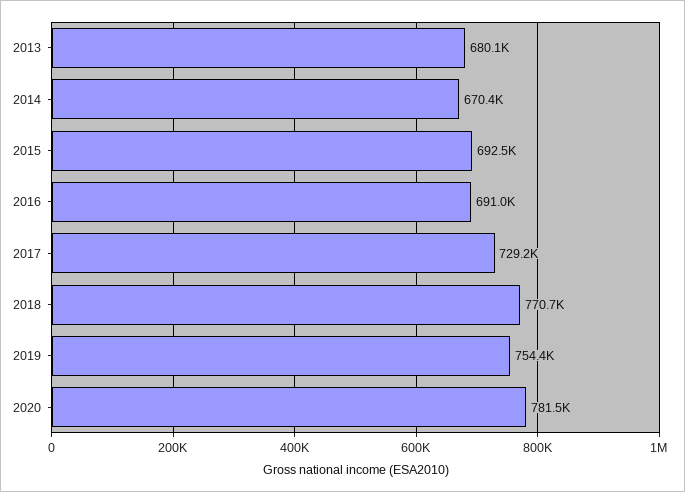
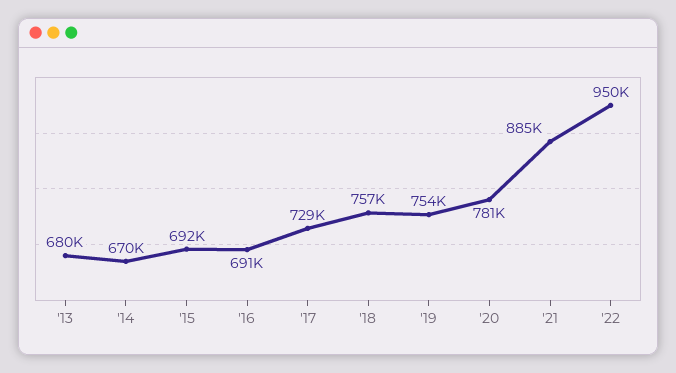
2018: 770700 -> 757000
'21: none -> 885000
'22: none -> 950000

